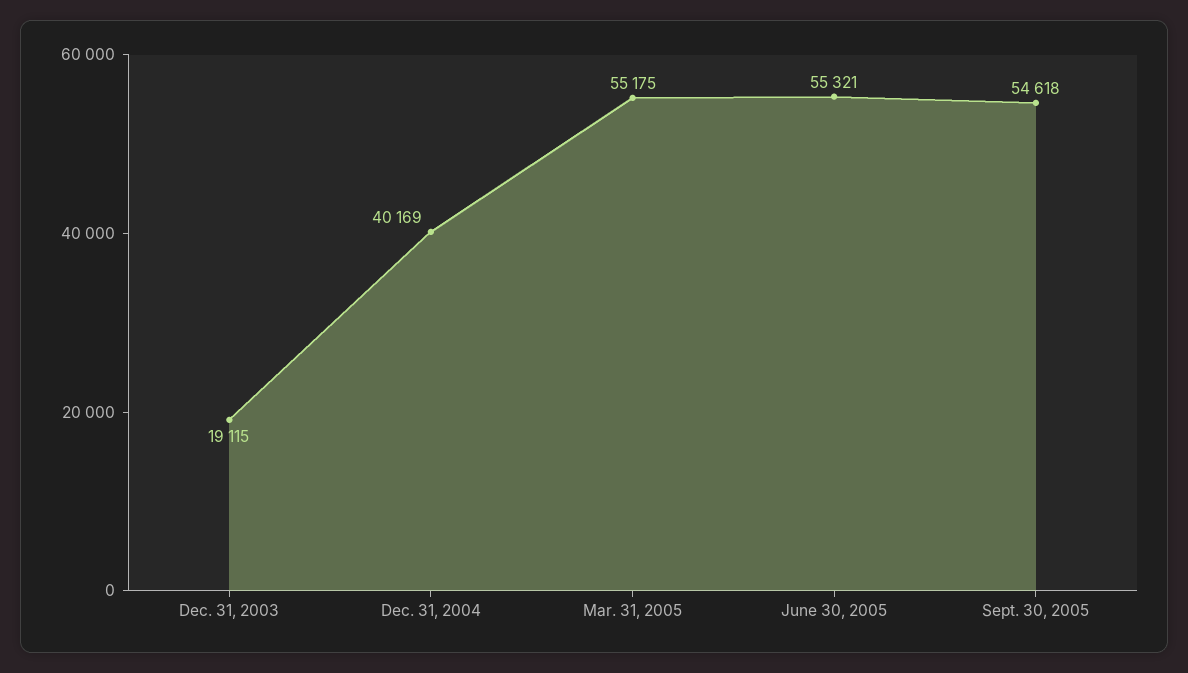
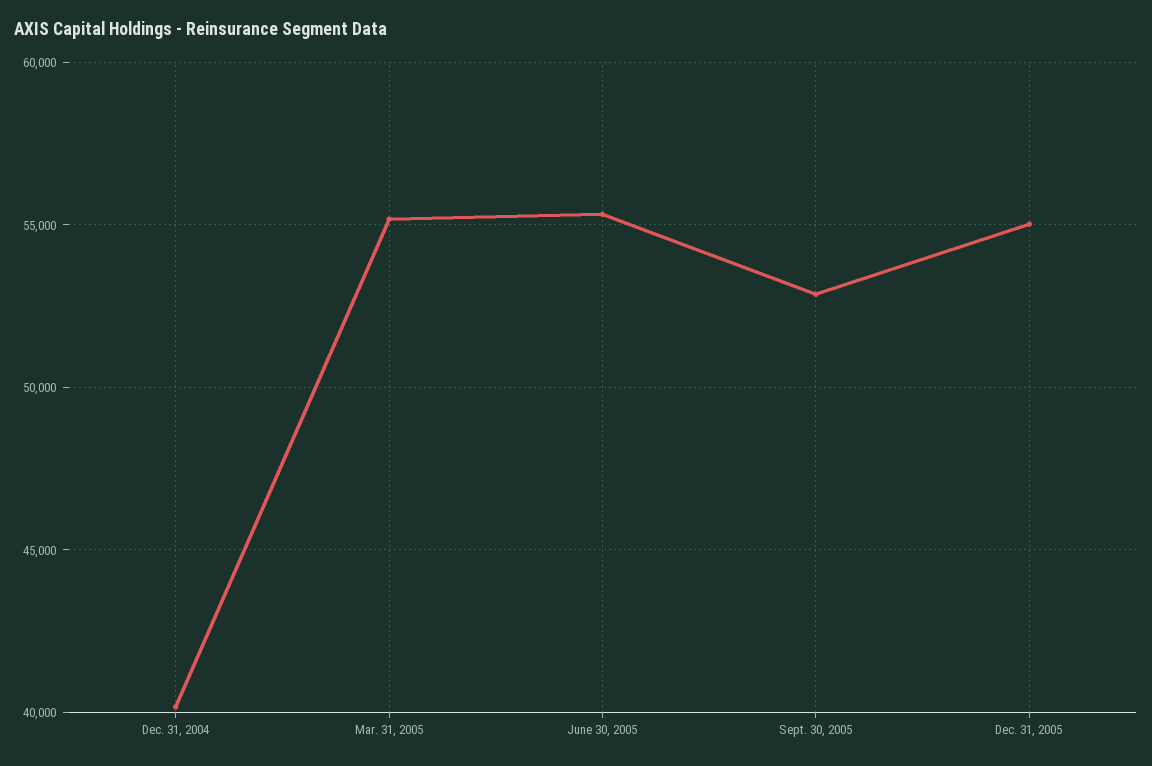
Dec. 31, 2003: 19115 -> none
Sept. 30, 2005: 54618 -> 53000
Dec. 31, 2005: none -> 55000

